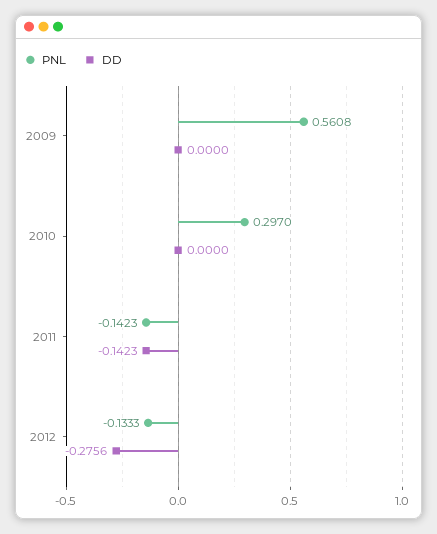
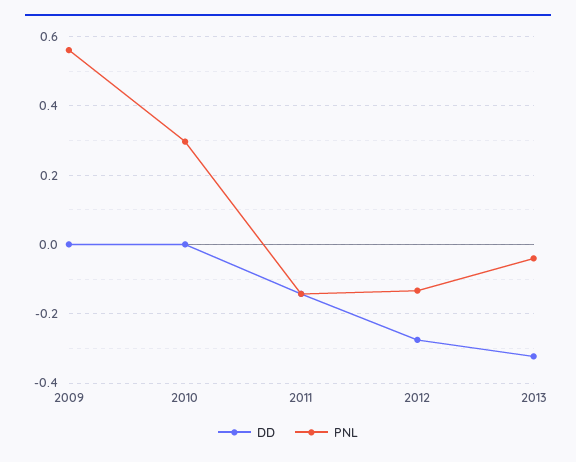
DD, 2013: none -> -0.32
PNL, 2013: none -> -0.04

